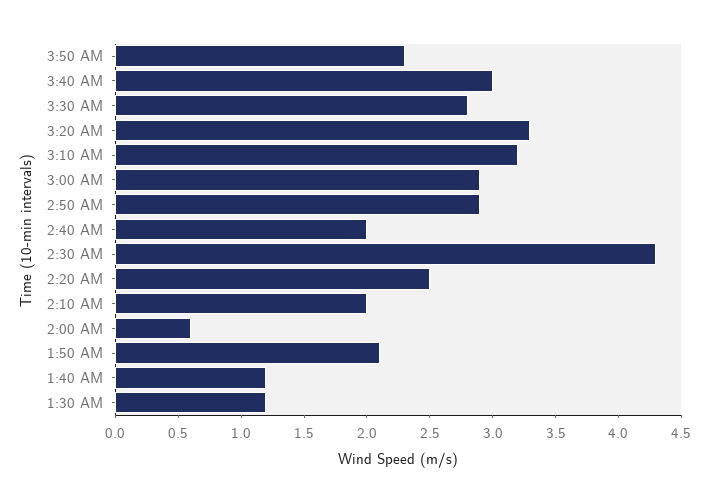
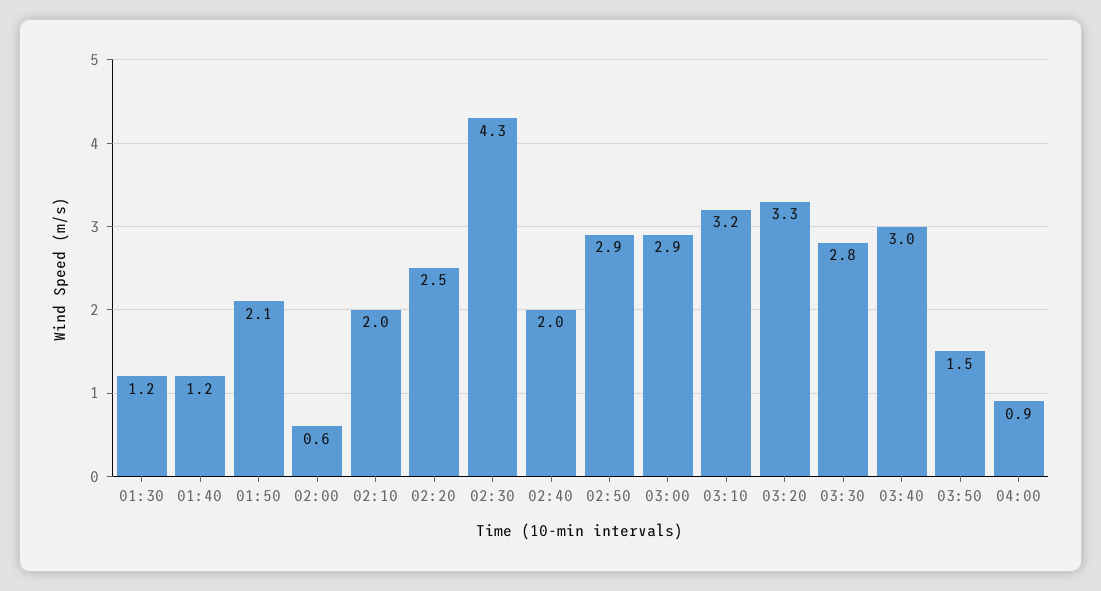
3:50 AM: 2.3 -> 1.5
04:00: none -> 0.9

